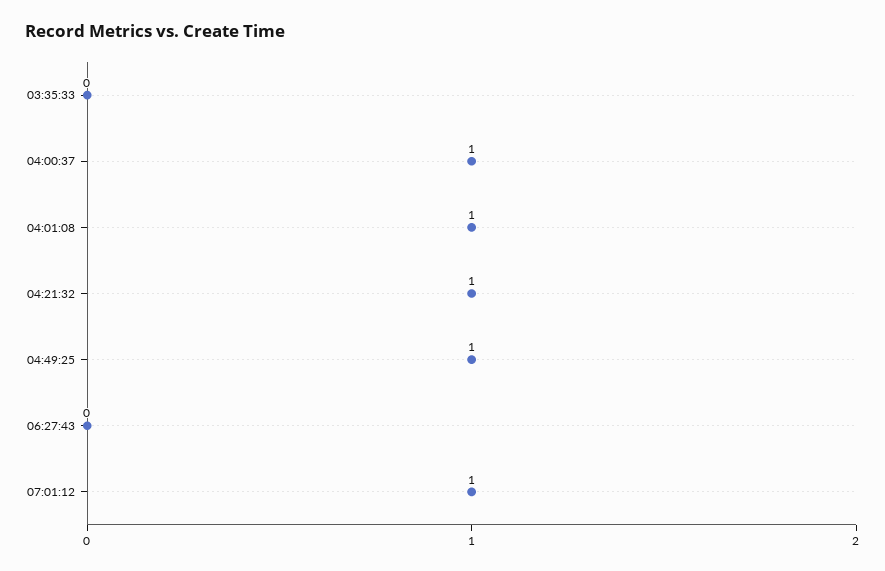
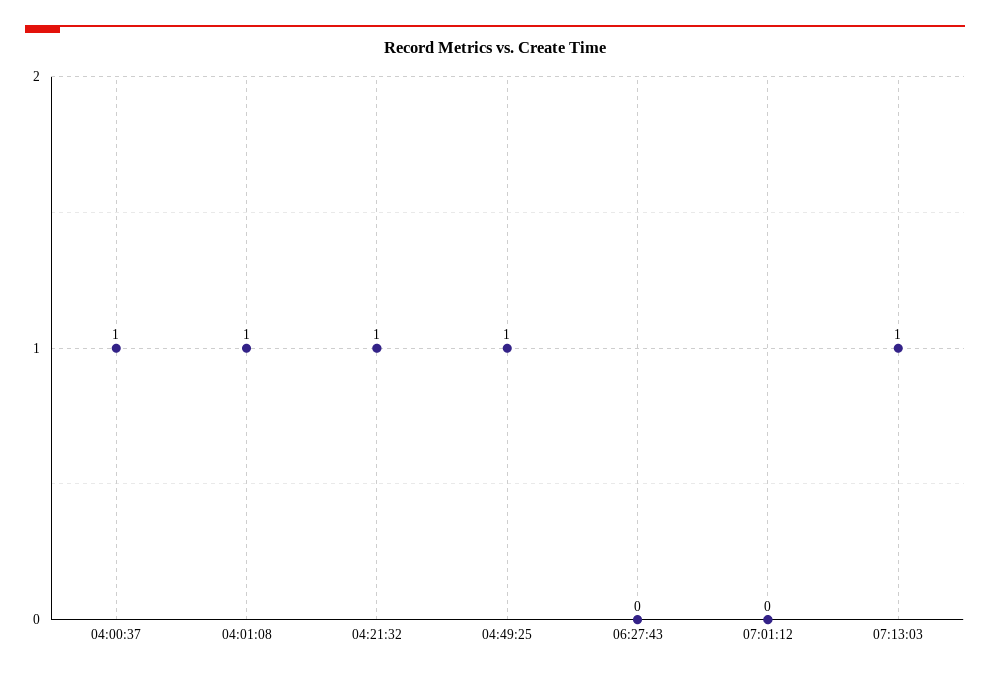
03:35:33: 0 -> none
07:01:12: 1 -> 0
07:13:03: none -> 1

